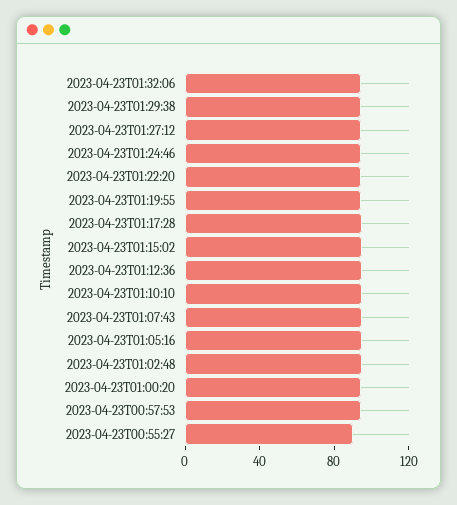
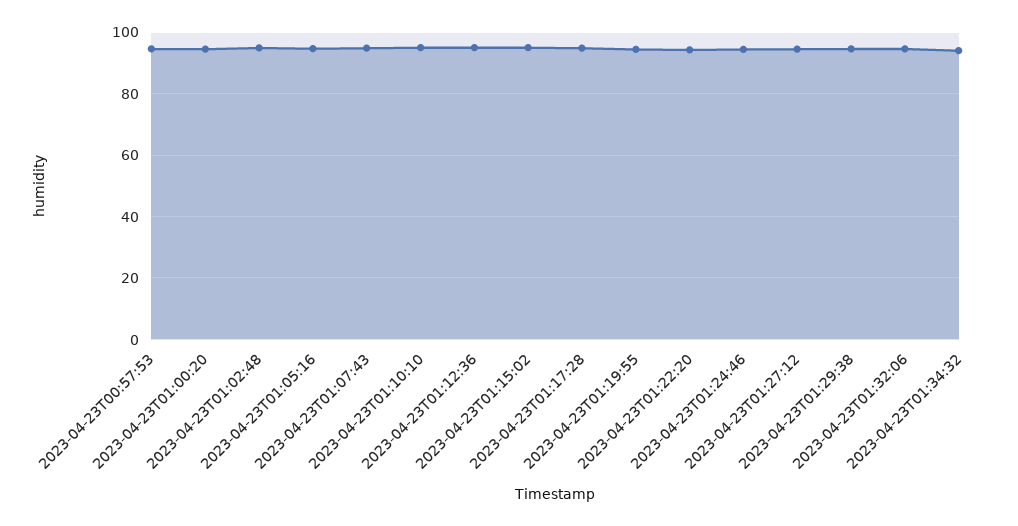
2023-04-23T00:55:27: 90 -> none
2023-04-23T01:34:32: none -> 94

